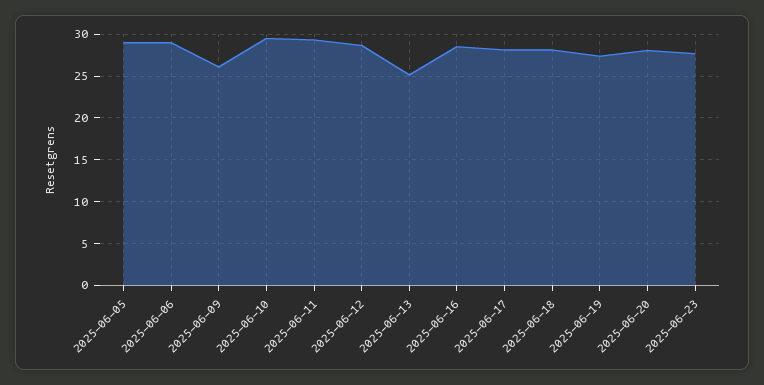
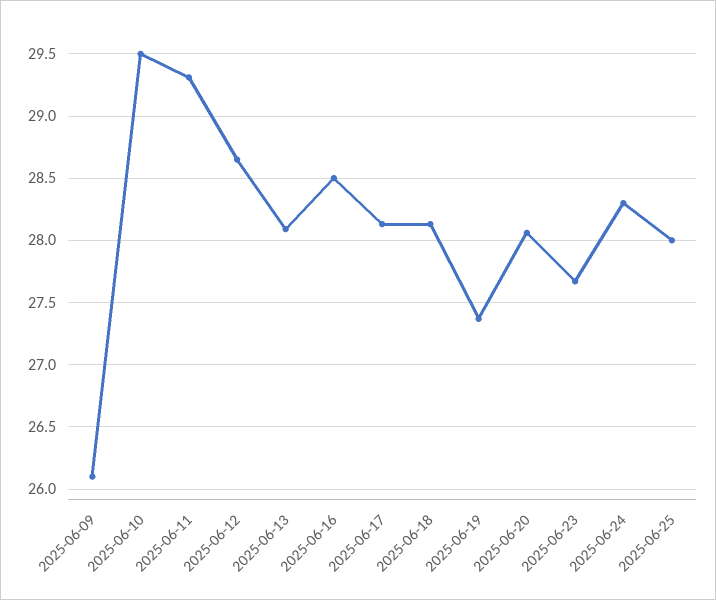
2025-06-05: 29 -> none
2025-06-06: 29 -> none
2025-06-13: 25 -> 28.1
2025-06-24: none -> 28.3
2025-06-25: none -> 28

